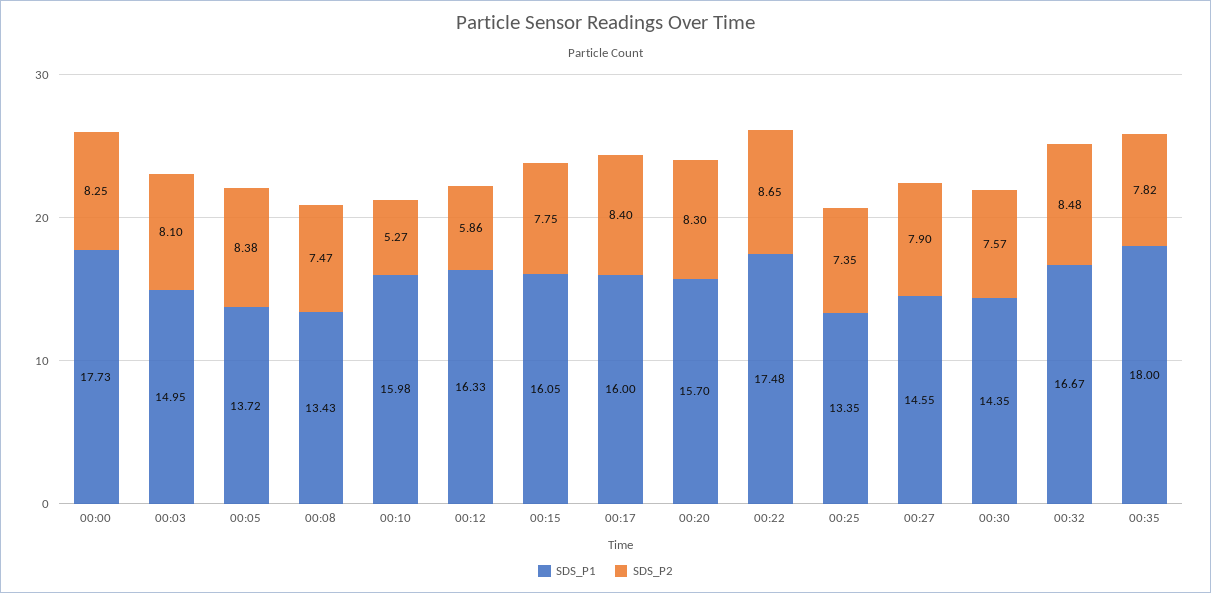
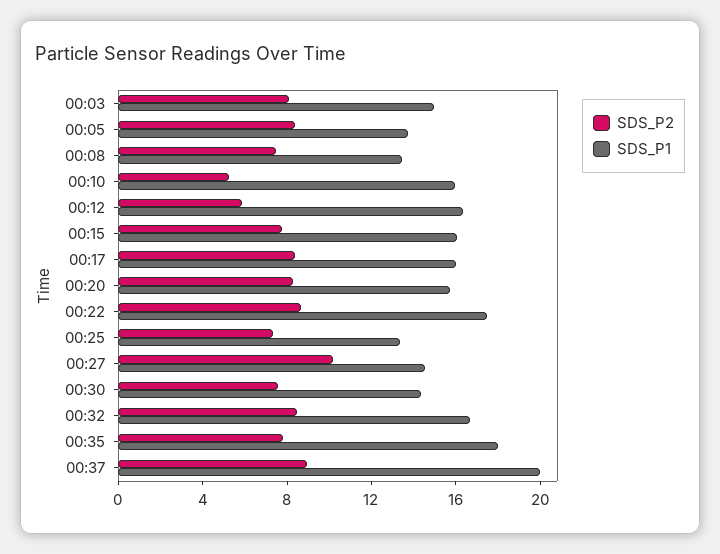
SDS_P1, 00:00: 17.73 -> none
SDS_P2, 00:00: 8.25 -> none
SDS_P2, 00:27: 7.9 -> 10
SDS_P2, 00:37: none -> 9
SDS_P1, 00:37: none -> 20

